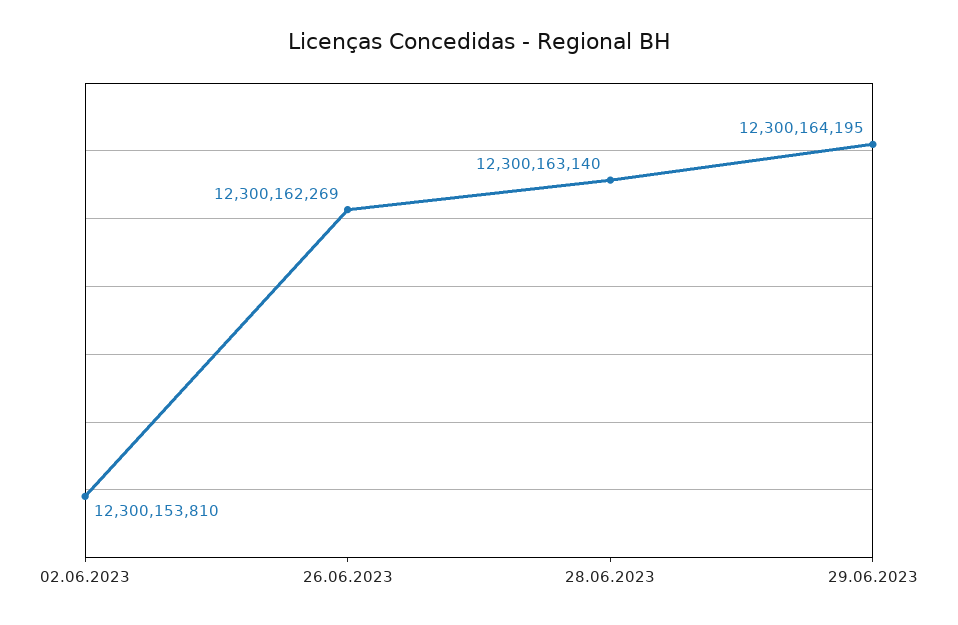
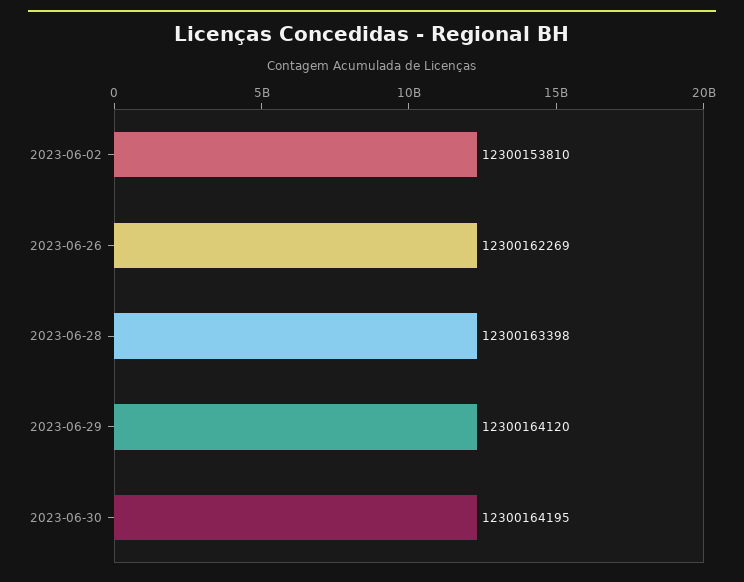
28.06.2023: 12300163140 -> 12300163398
29.06.2023: 12300164195 -> 12300164120
2023-06-30: none -> 12300164195

